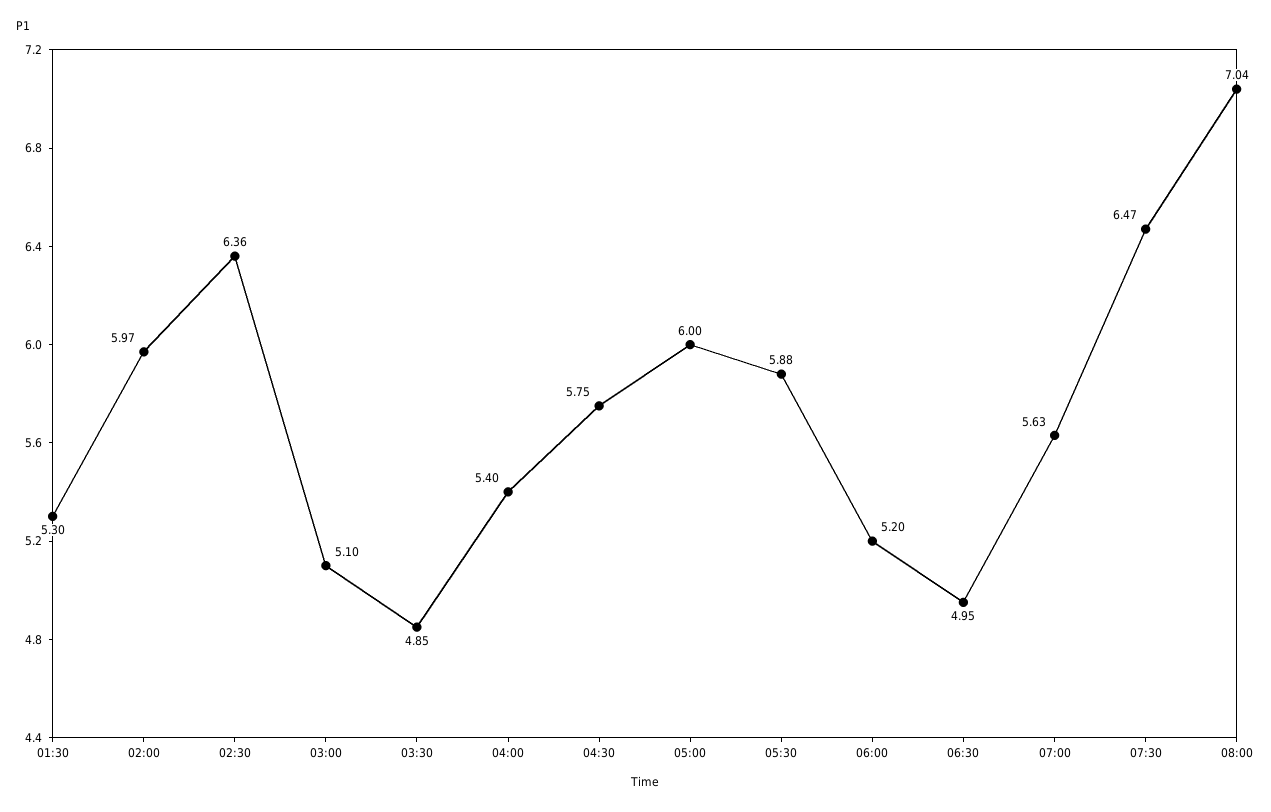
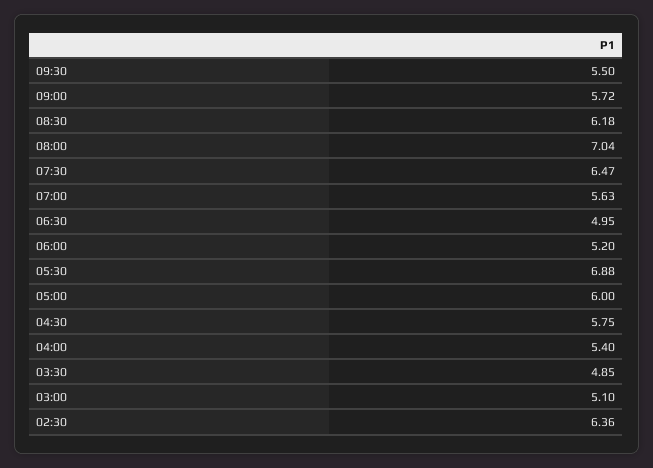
01:30: 5.3 -> none
02:00: 5.97 -> none
05:30: 5.88 -> 6.88
09:30: none -> 5.5
09:00: none -> 5.72
08:30: none -> 6.18

